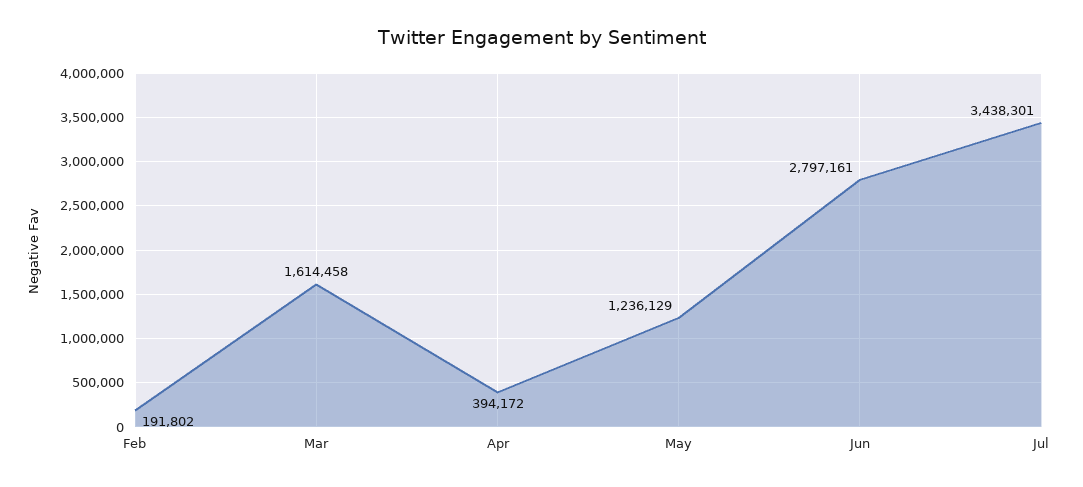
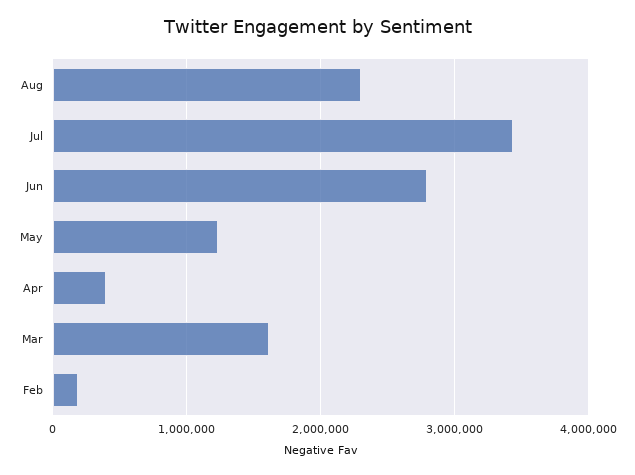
Aug: none -> 2300000

